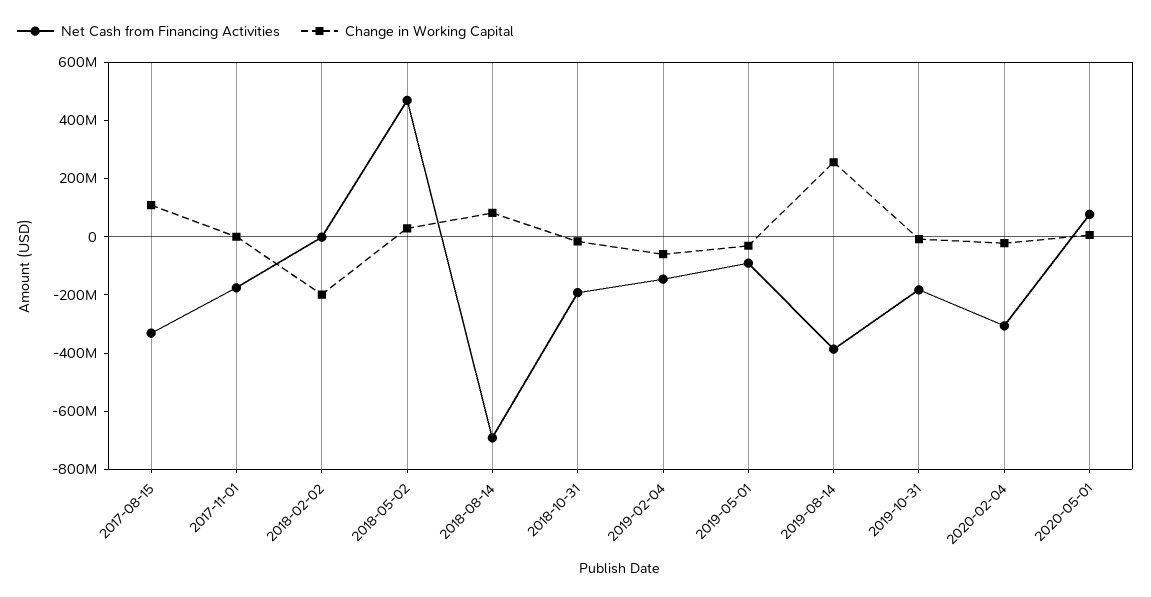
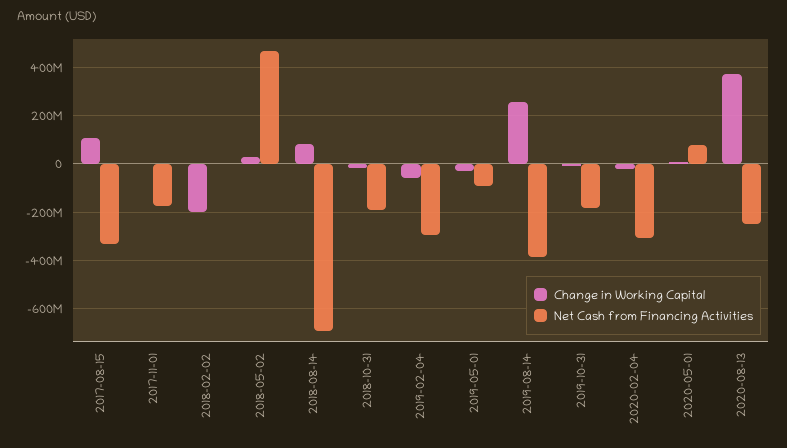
Net Cash from Financing Activities, 2019-02-04: -150000000 -> -300000000
Change in Working Capital, 2020-08-13: none -> 375000000
Net Cash from Financing Activities, 2020-08-13: none -> -250000000

